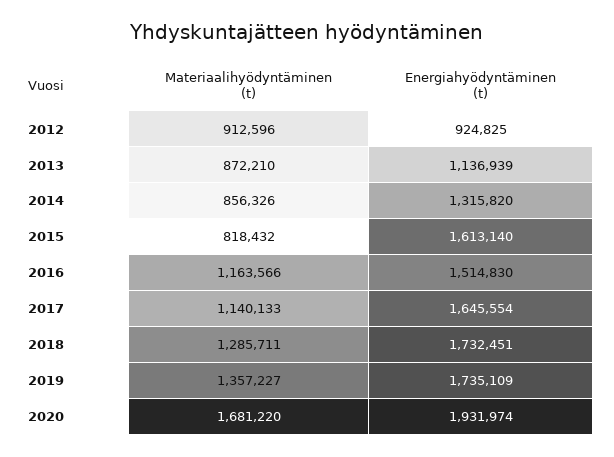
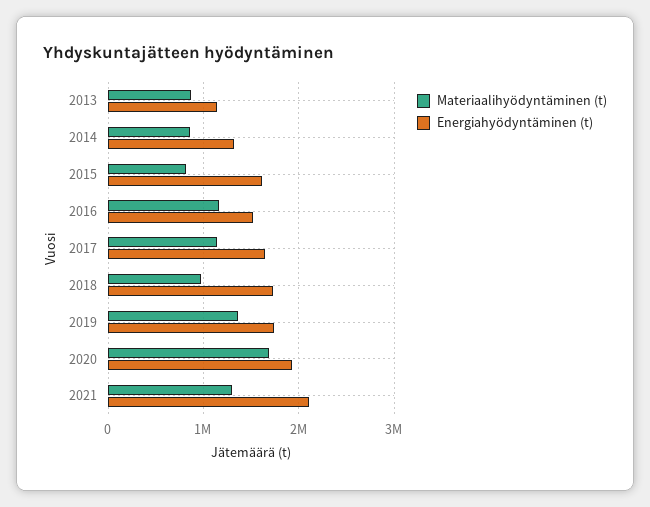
Materiaalihyödyntäminen (t), 2012: 912596 -> none
Energiahyödyntäminen (t), 2012: 924825 -> none
Materiaalihyödyntäminen (t), 2018: 1285711 -> 1000000
Materiaalihyödyntäminen (t), 2021: none -> 1300000
Energiahyödyntäminen (t), 2021: none -> 2100000

